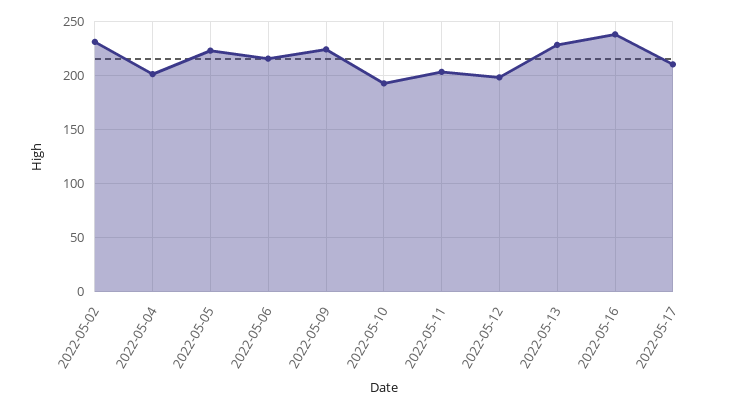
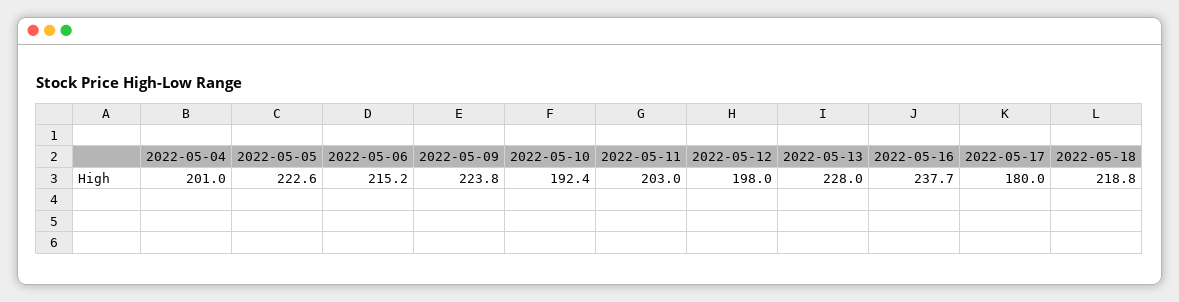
2022-05-02: 230 -> none
2022-05-17: 210 -> 180
2022-05-18: none -> 218.8

